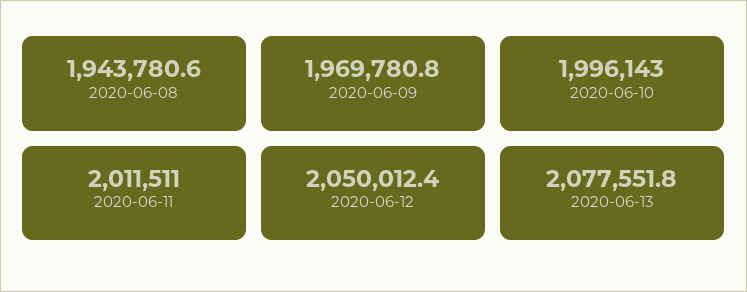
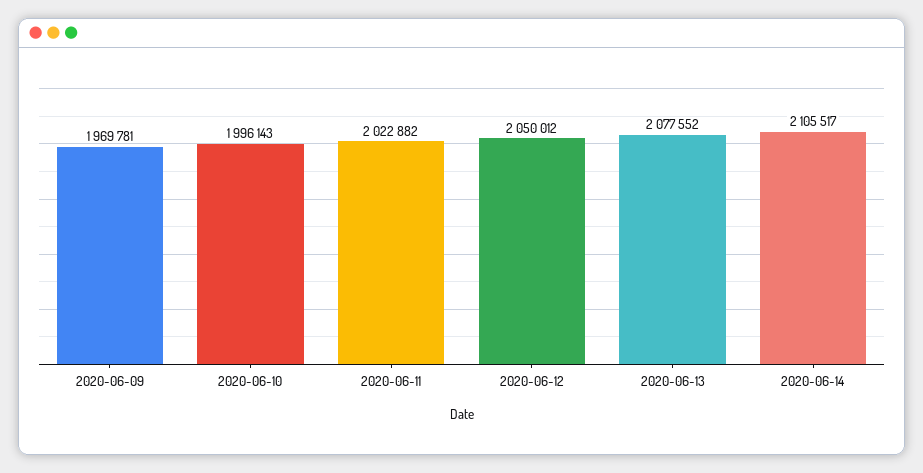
2020-06-08: 1943780.6 -> none
2020-06-11: 2011511 -> 2022882
2020-06-14: none -> 2105517

